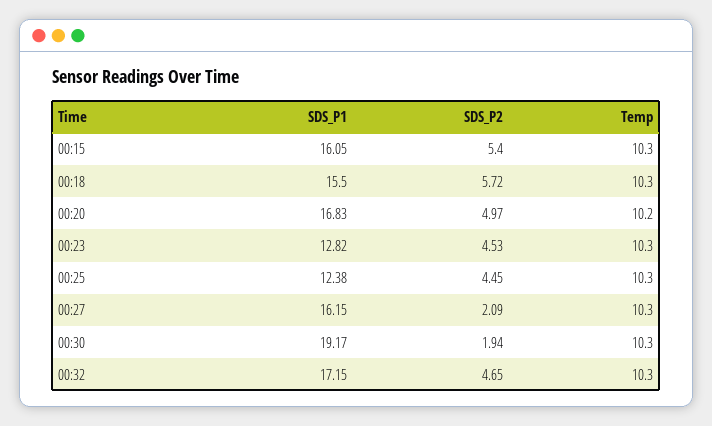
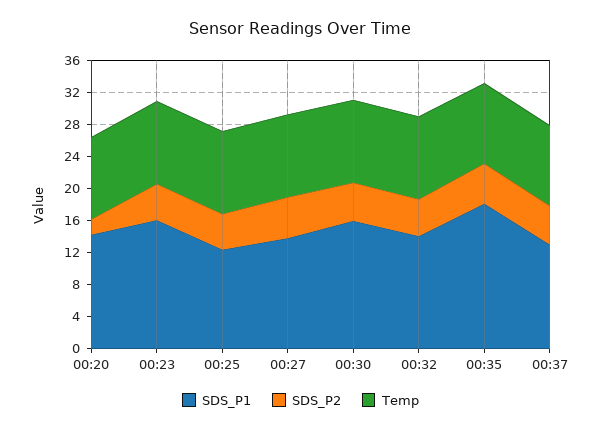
SDS_P1, 00:15: 16.05 -> none
SDS_P2, 00:15: 5.4 -> none
Temp, 00:15: 10.3 -> none
SDS_P1, 00:18: 15.5 -> none
SDS_P2, 00:18: 5.72 -> none
Temp, 00:18: 10.3 -> none
SDS_P1, 00:20: 16.83 -> 14
SDS_P2, 00:20: 4.97 -> 2
SDS_P1, 00:23: 12.82 -> 16
SDS_P1, 00:27: 16.15 -> 14
SDS_P2, 00:27: 2.09 -> 5
SDS_P1, 00:30: 19.17 -> 16
SDS_P2, 00:30: 1.94 -> 5
SDS_P1, 00:32: 17.15 -> 14
SDS_P1, 00:35: none -> 18
SDS_P2, 00:35: none -> 5
Temp, 00:35: none -> 10
SDS_P1, 00:37: none -> 13
SDS_P2, 00:37: none -> 5
Temp, 00:37: none -> 10

